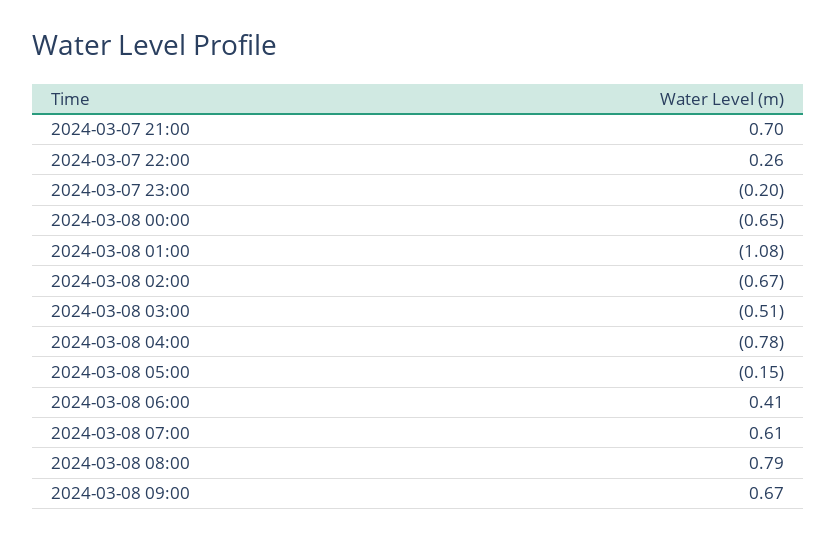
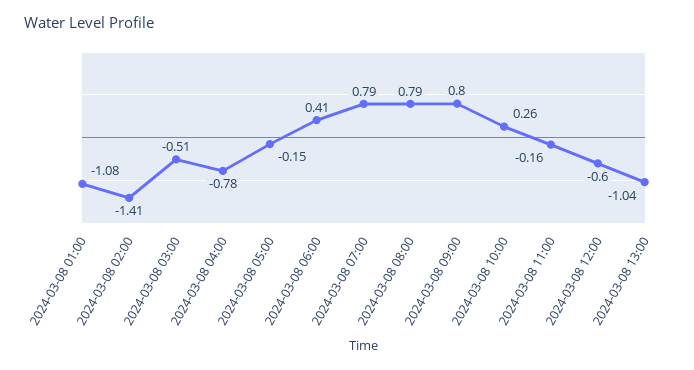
2024-03-07 21:00: 0.7 -> none
2024-03-07 22:00: 0.26 -> none
2024-03-07 23:00: -0.2 -> none
2024-03-08 00:00: -0.65 -> none
2024-03-08 02:00: -0.67 -> -1.41
2024-03-08 07:00: 0.61 -> 0.79
2024-03-08 09:00: 0.67 -> 0.8
2024-03-08 10:00: none -> 0.26
2024-03-08 11:00: none -> -0.16
2024-03-08 12:00: none -> -0.6
2024-03-08 13:00: none -> -1.04

